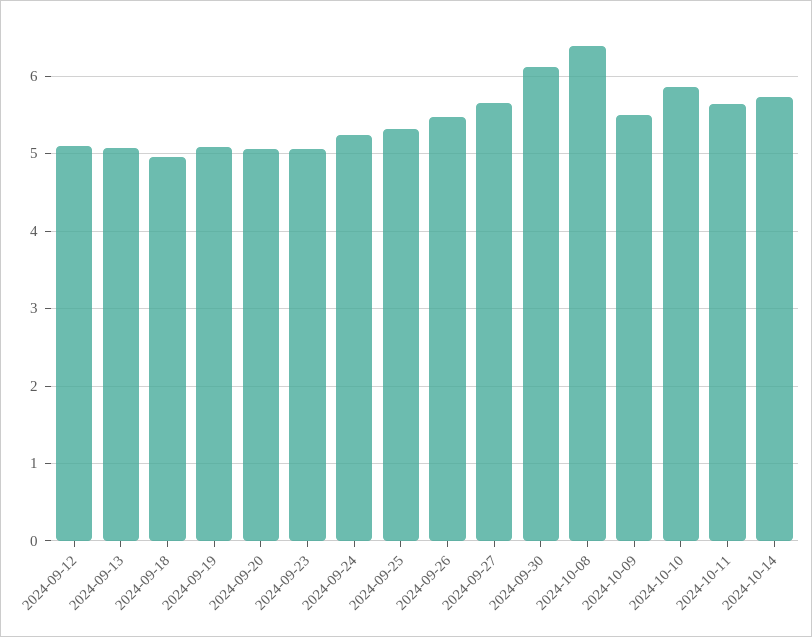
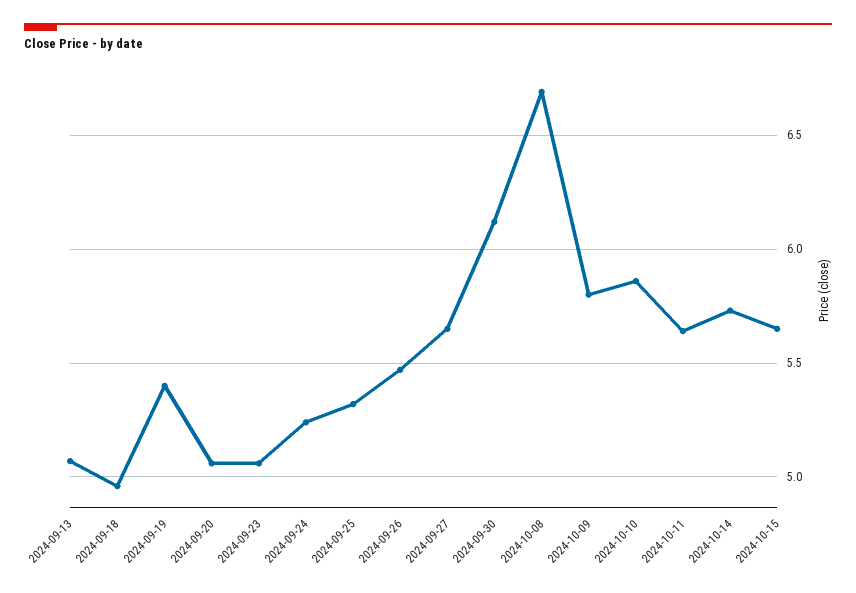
2024-09-12: 5.1 -> none
2024-09-19: 5.1 -> 5.4
2024-10-08: 6.4 -> 6.7
2024-10-09: 5.5 -> 5.8
2024-10-15: none -> 5.65

